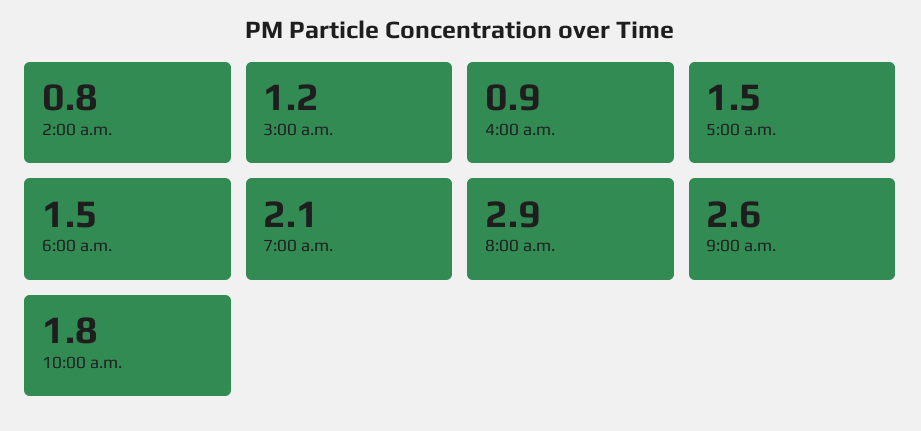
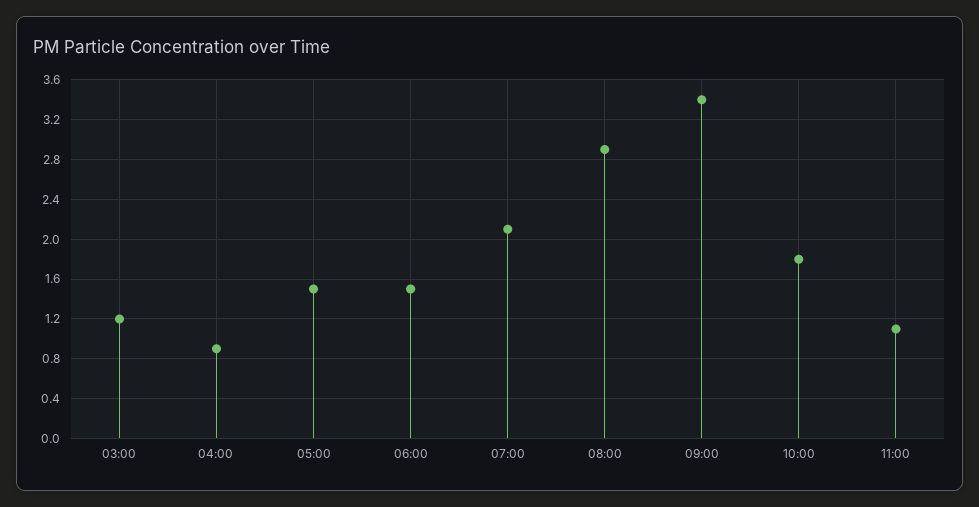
2:00 a.m.: 0.8 -> none
9:00 a.m.: 2.6 -> 3.4
11:00: none -> 1.1

